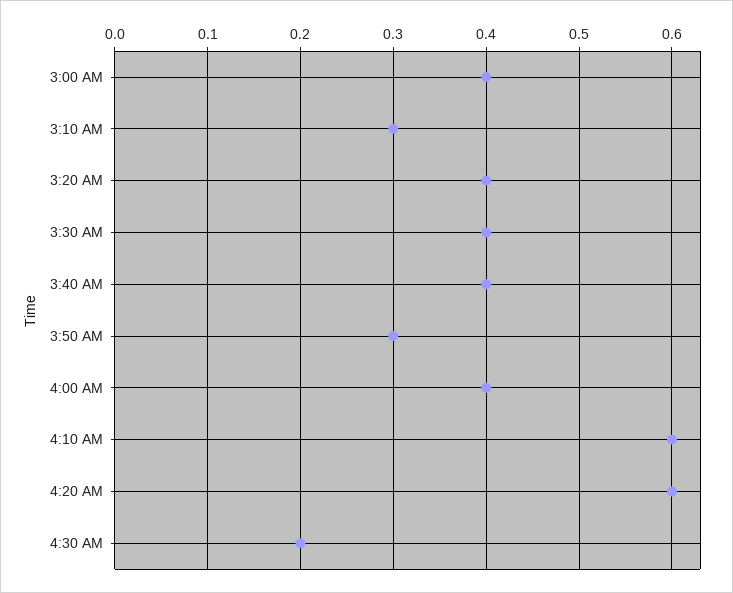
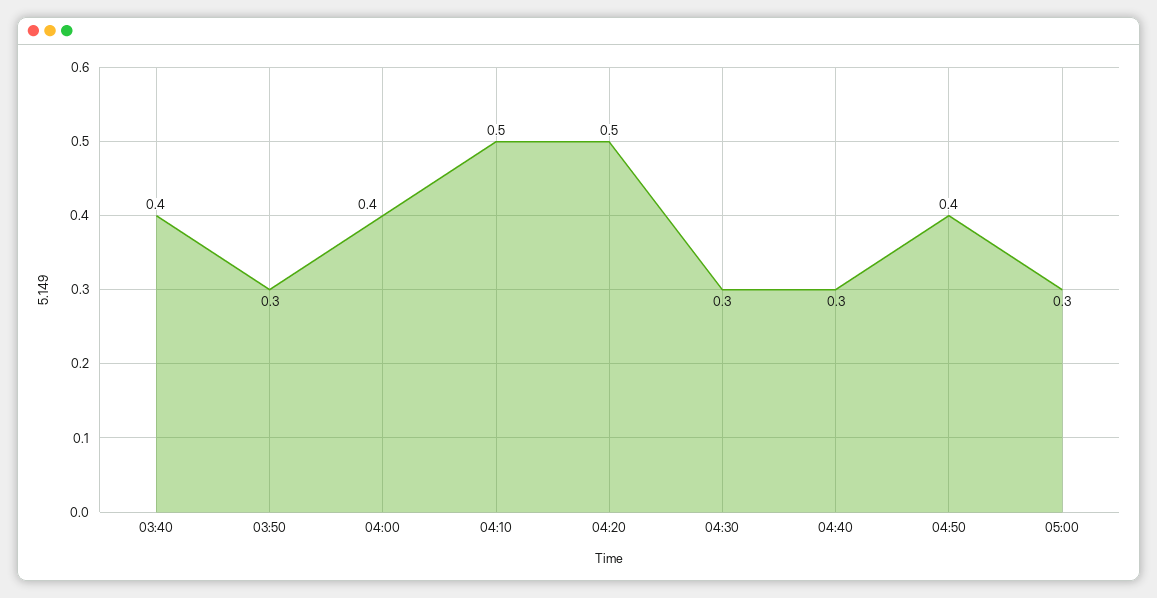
3:00 AM: 0.4 -> none
3:10 AM: 0.3 -> none
3:20 AM: 0.4 -> none
3:30 AM: 0.4 -> none
4:10 AM: 0.6 -> 0.5
4:20 AM: 0.6 -> 0.5
4:30 AM: 0.2 -> 0.3
04:40: none -> 0.3
04:50: none -> 0.4
05:00: none -> 0.3

